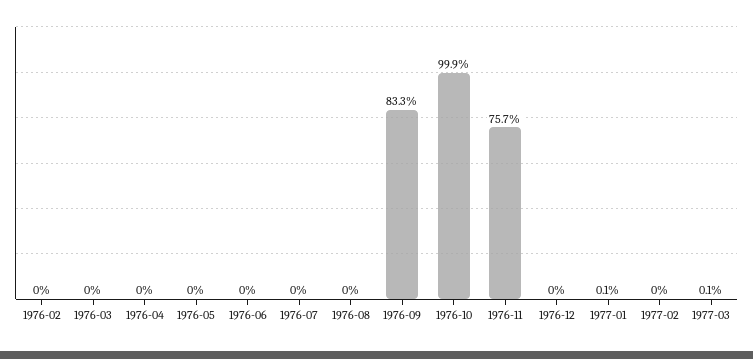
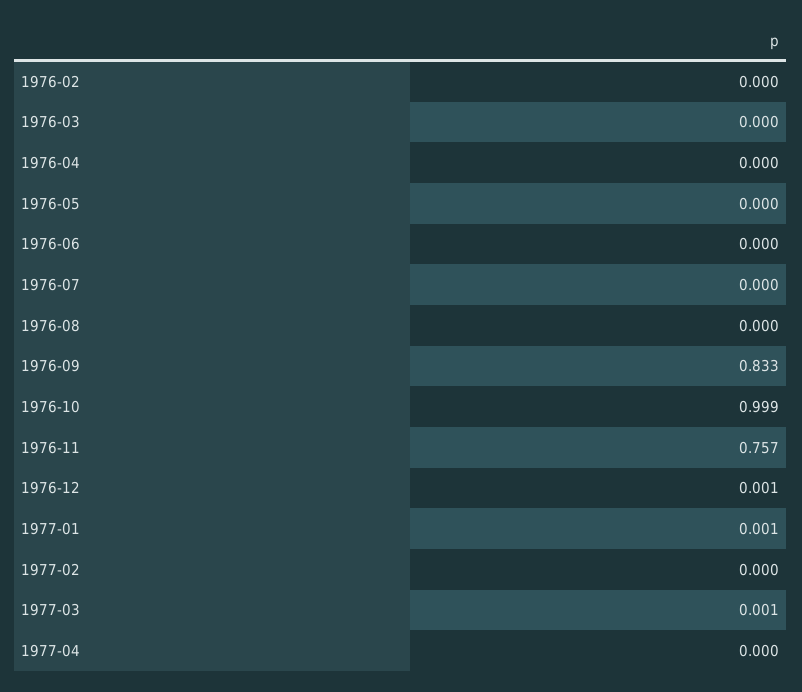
1976-12: 0 -> 0.001
1977-04: none -> 0

